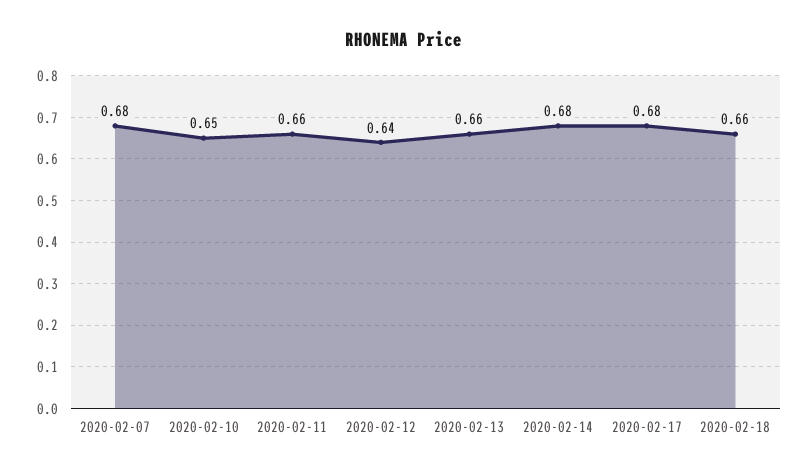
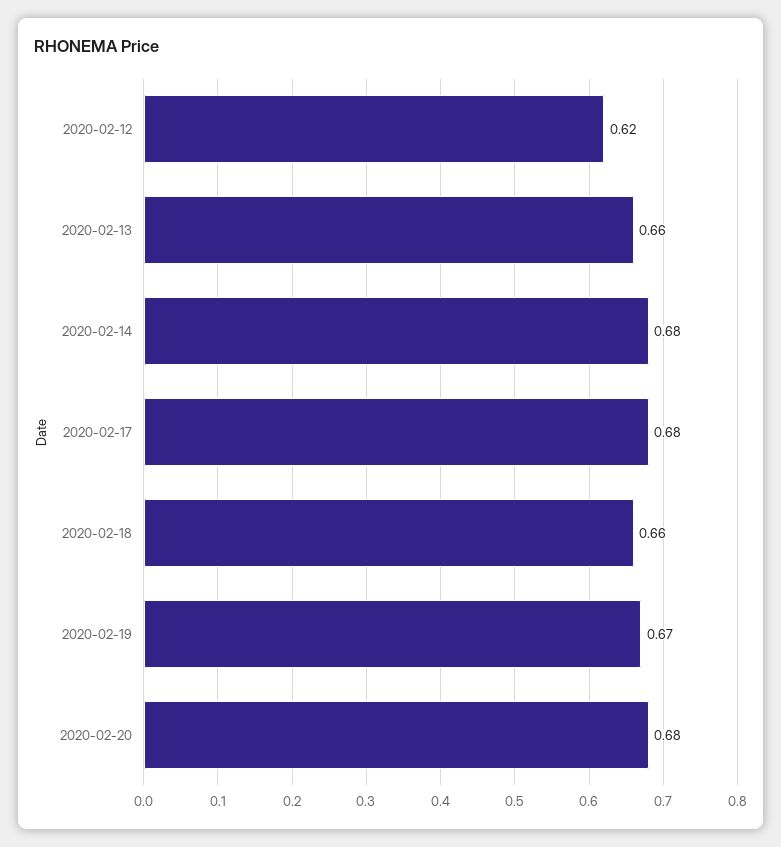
2020-02-07: 0.68 -> none
2020-02-10: 0.65 -> none
2020-02-11: 0.66 -> none
2020-02-12: 0.64 -> 0.62
2020-02-19: none -> 0.67
2020-02-20: none -> 0.68

